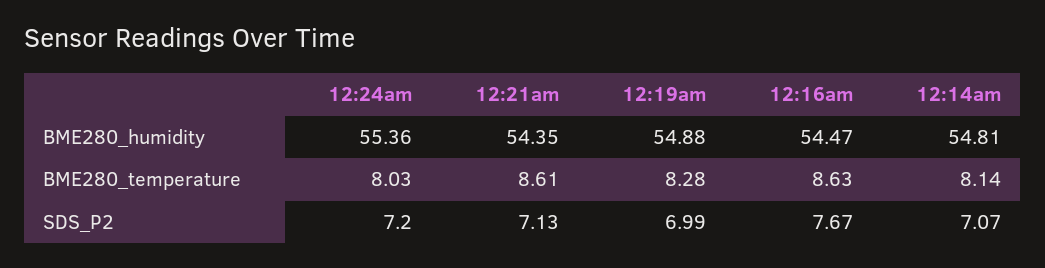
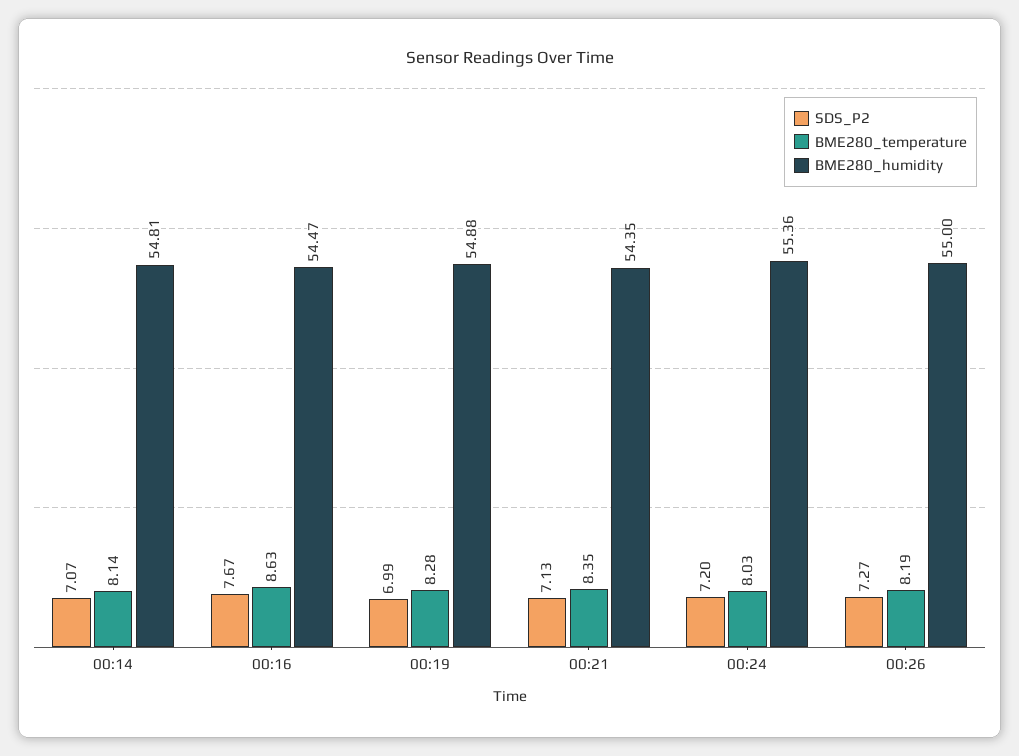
BME280_temperature, 12:21am: 8.61 -> 8.35
SDS_P2, 00:26: none -> 7.27
BME280_temperature, 00:26: none -> 8.19
BME280_humidity, 00:26: none -> 55

